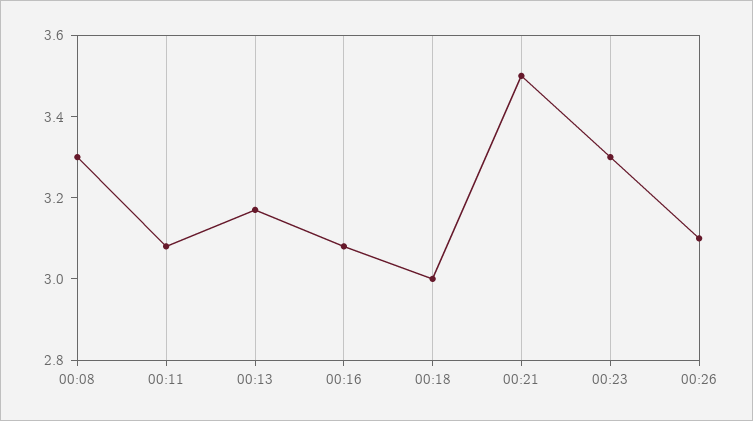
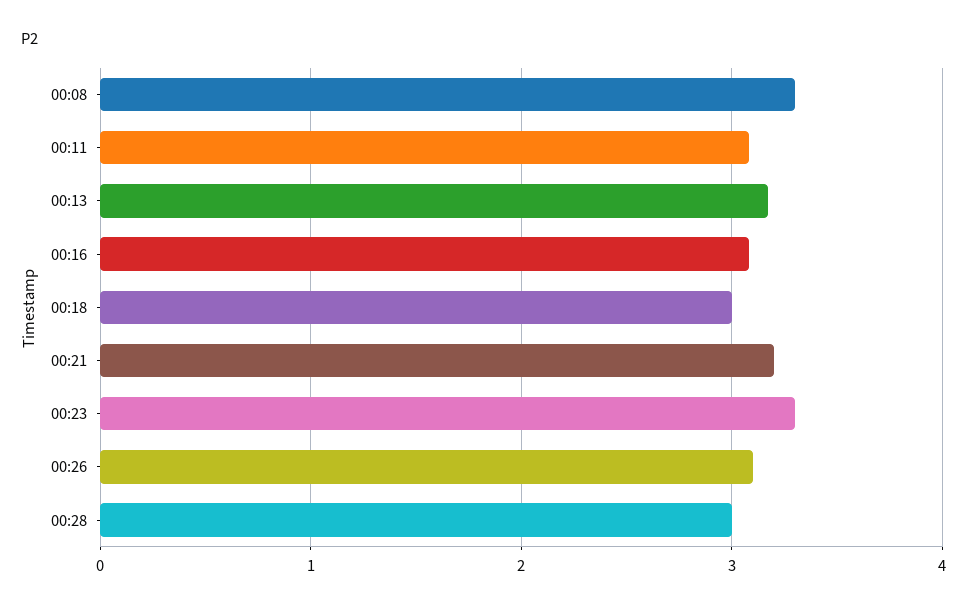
00:21: 3.5 -> 3.2
00:28: none -> 3

